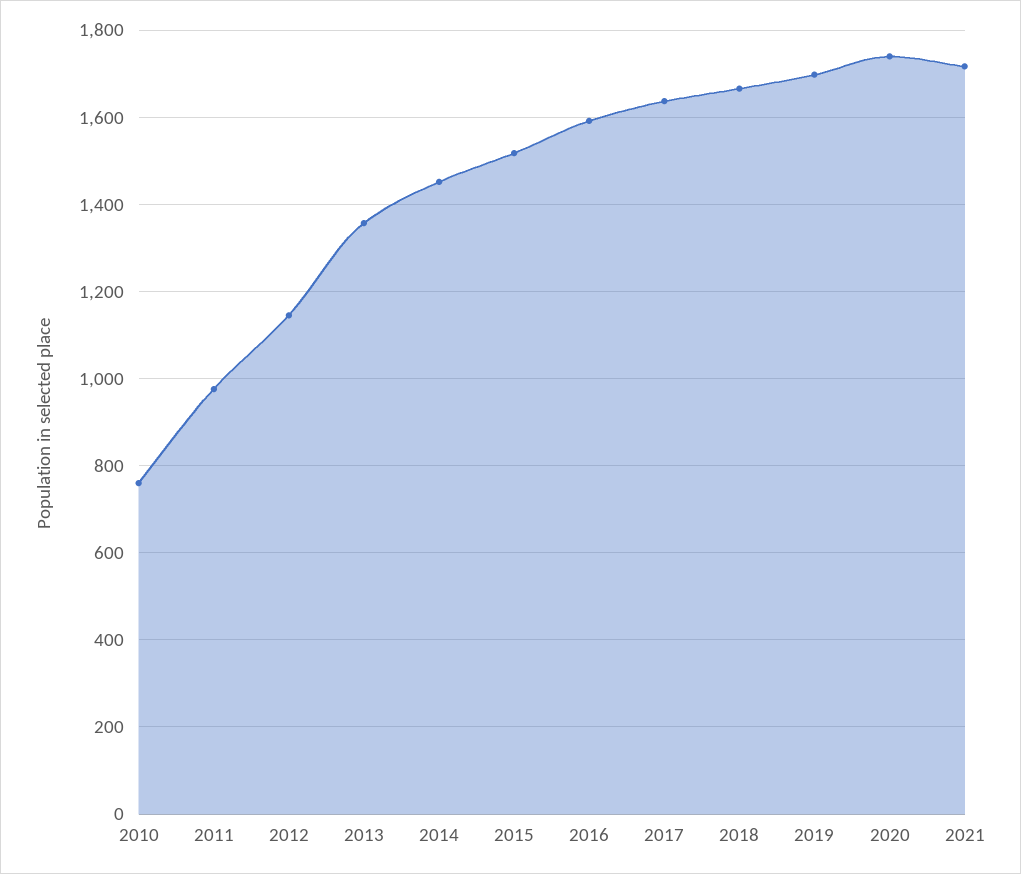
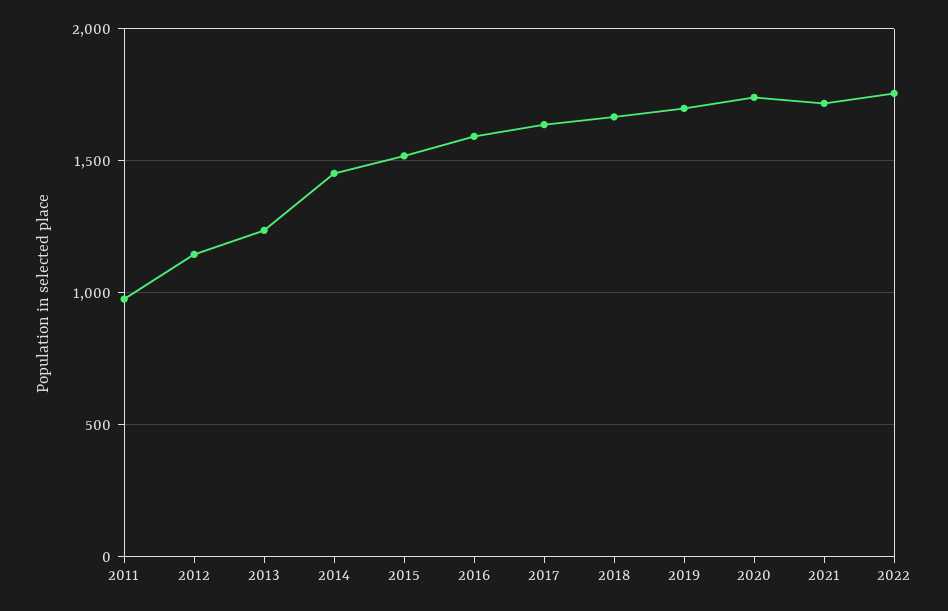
2010: 760 -> none
2013: 1360 -> 1250
2022: none -> 1750

